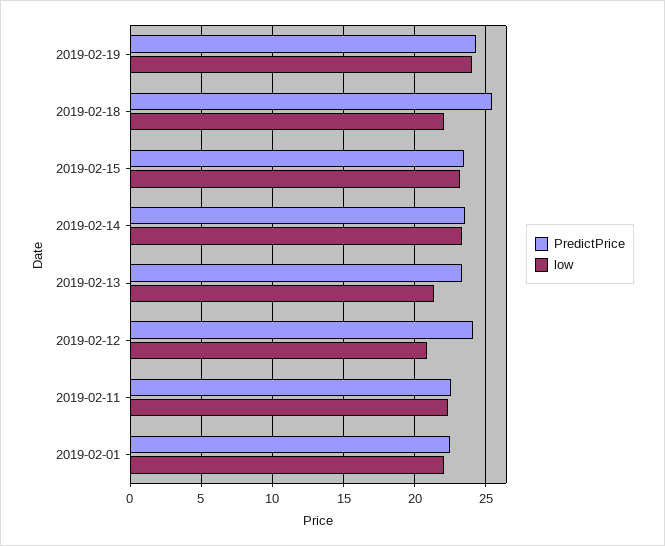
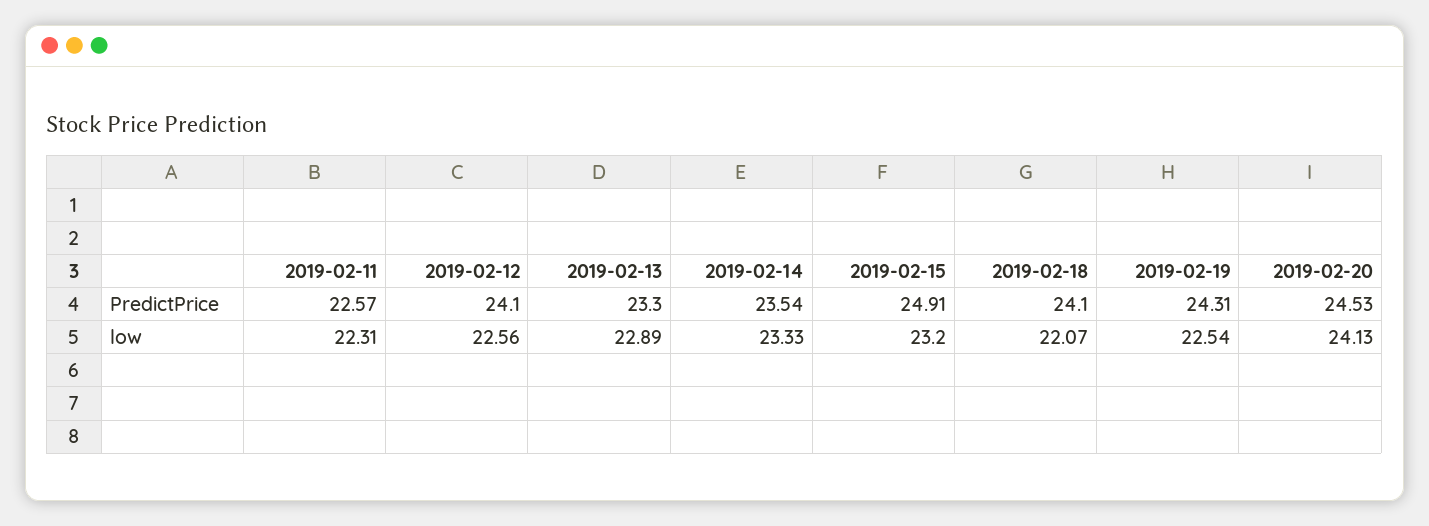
low, 2019-02-19: 24 -> 22.54
PredictPrice, 2019-02-18: 25.5 -> 24.1
PredictPrice, 2019-02-15: 23.5 -> 24.91
low, 2019-02-13: 21.5 -> 22.89
low, 2019-02-12: 21 -> 22.56
PredictPrice, 2019-02-01: 22.5 -> none
low, 2019-02-01: 22 -> none
PredictPrice, 2019-02-20: none -> 24.53
low, 2019-02-20: none -> 24.13

